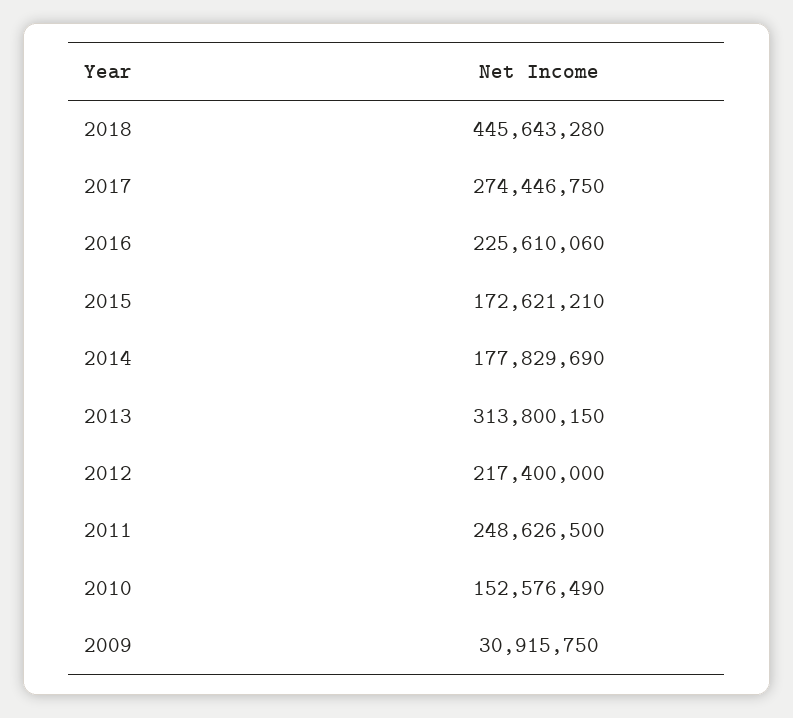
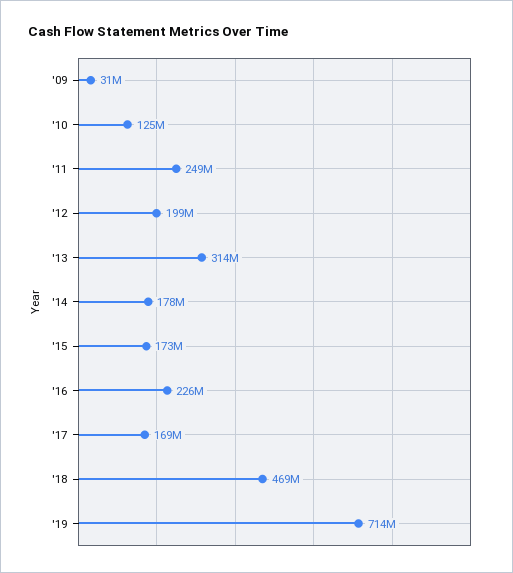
2018: 445643280 -> 469000000
2017: 274446750 -> 169000000
2012: 217400000 -> 199000000
2010: 152576490 -> 125000000
'19: none -> 714000000

